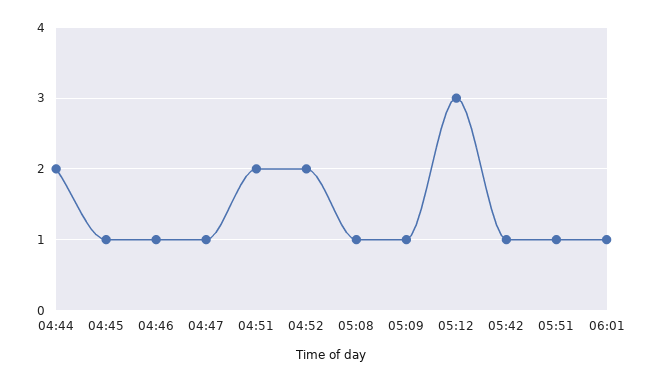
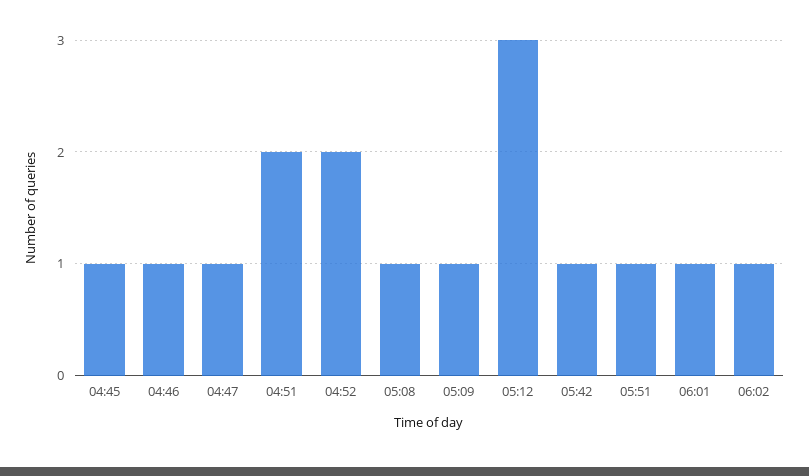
04:44: 2 -> none
06:02: none -> 1

